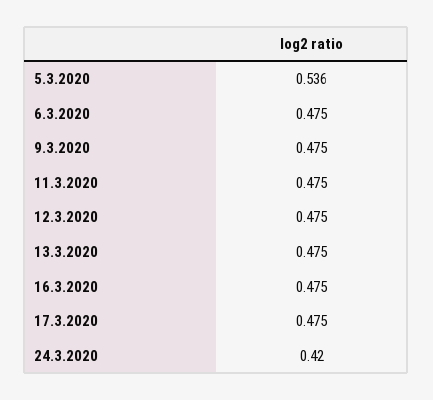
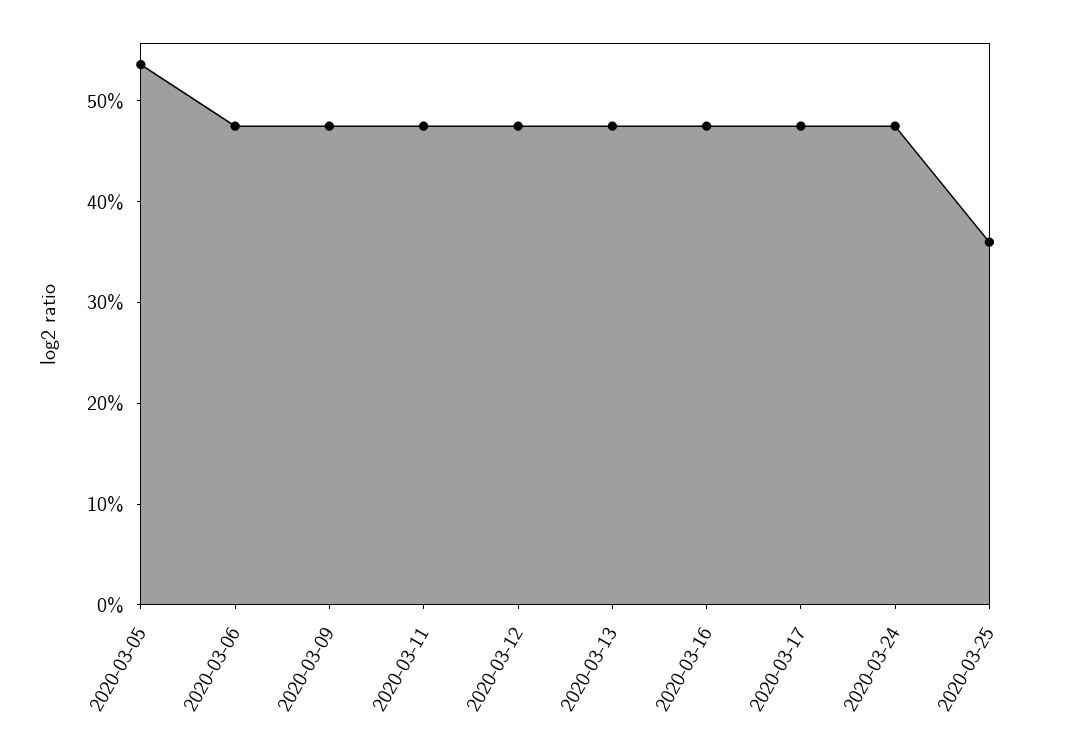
24.3.2020: 0.42 -> 0.48
2020-03-25: none -> 0.36

